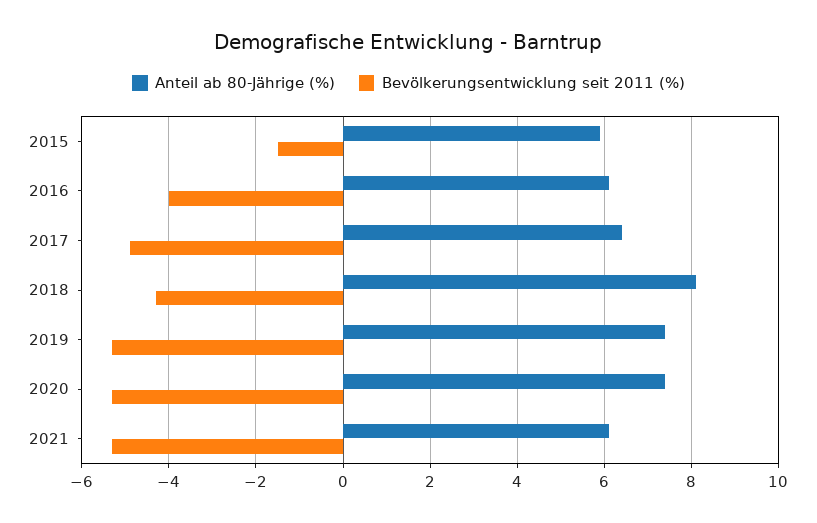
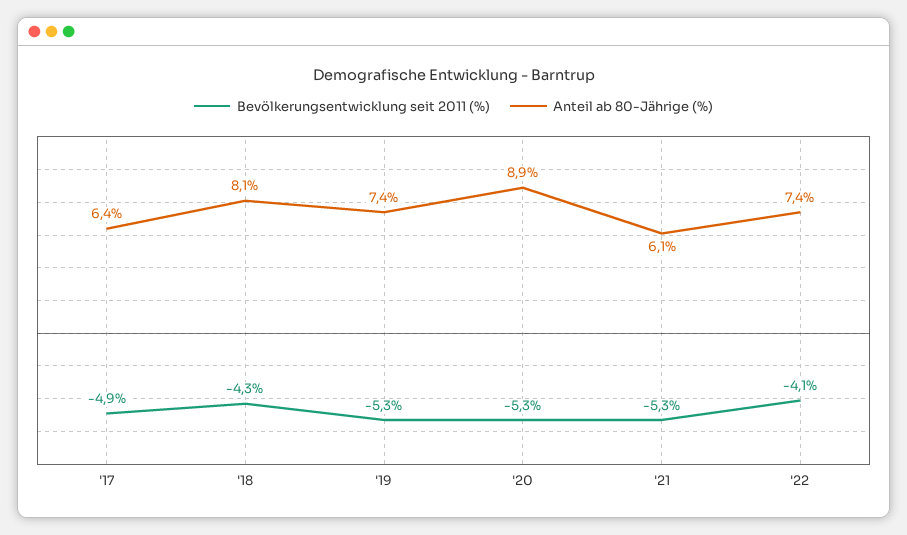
Anteil ab 80-Jährige (%), 2015: 6 -> none
Bevölkerungsentwicklung seit 2011 (%), 2015: -1.5 -> none
Anteil ab 80-Jährige (%), 2016: 6 -> none
Bevölkerungsentwicklung seit 2011 (%), 2016: -4 -> none
Anteil ab 80-Jährige (%), 2020: 7.5 -> 8.9
Bevölkerungsentwicklung seit 2011 (%), '22: none -> -4.1
Anteil ab 80-Jährige (%), '22: none -> 7.4

